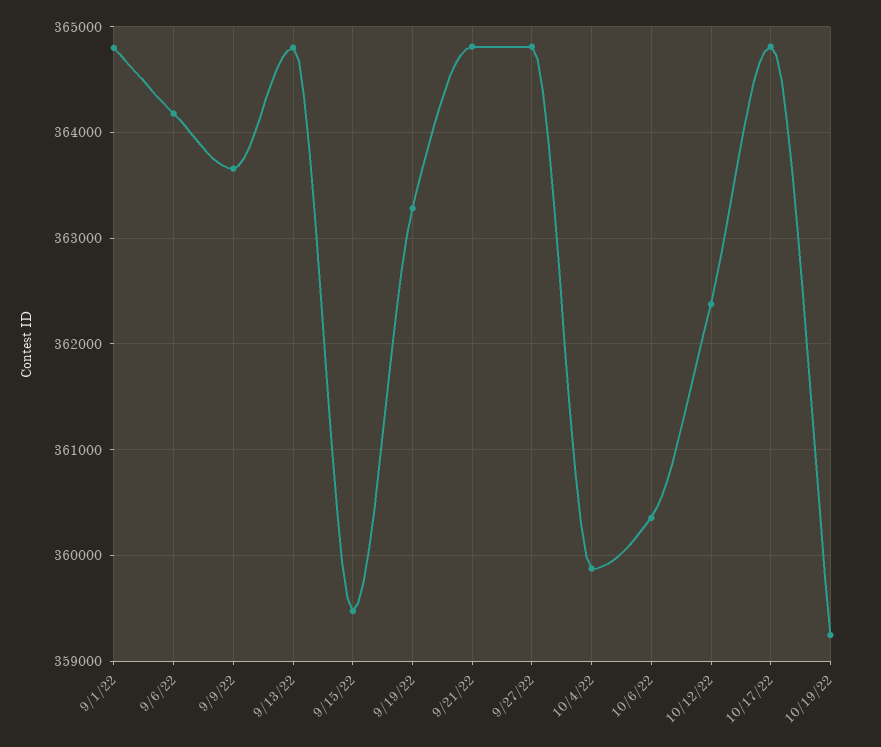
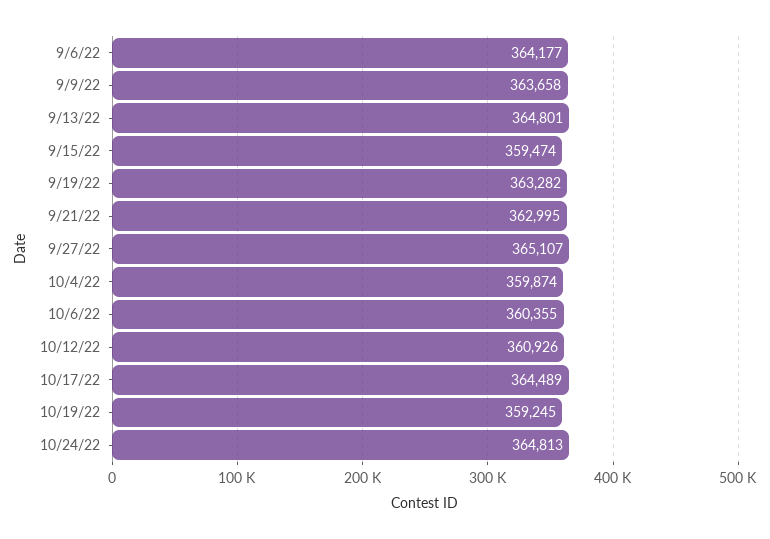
9/1/22: 364800 -> none
9/21/22: 364800 -> 362995
9/27/22: 364800 -> 365107
10/12/22: 362400 -> 360926
10/17/22: 364800 -> 364489
10/24/22: none -> 364813

